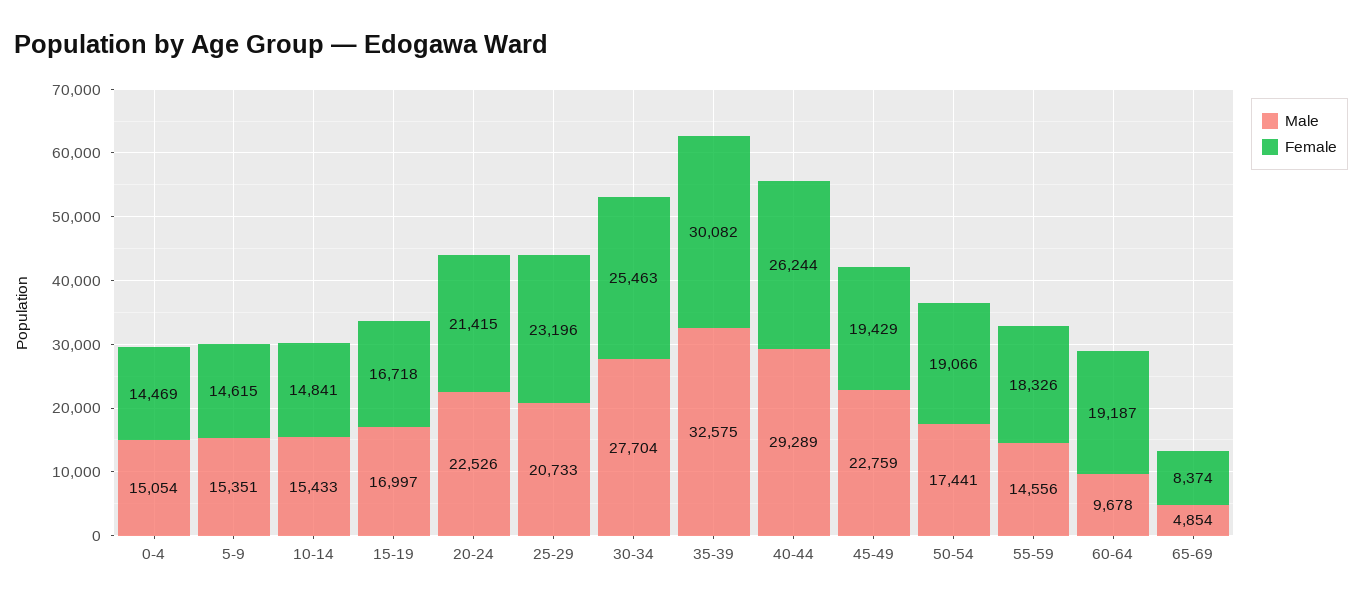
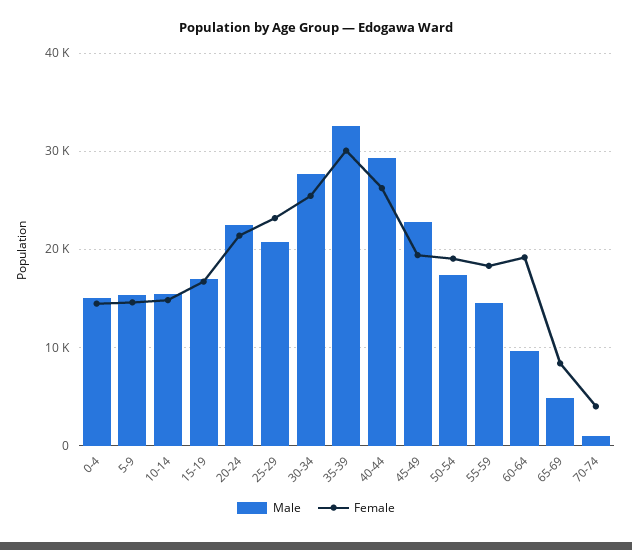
Male, 70-74: none -> 1000
Female, 70-74: none -> 4000

